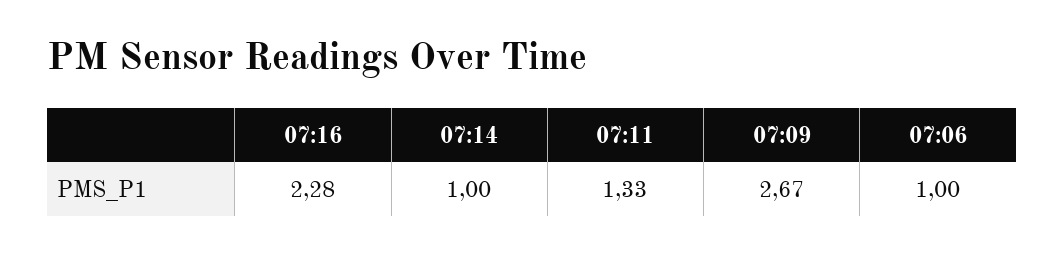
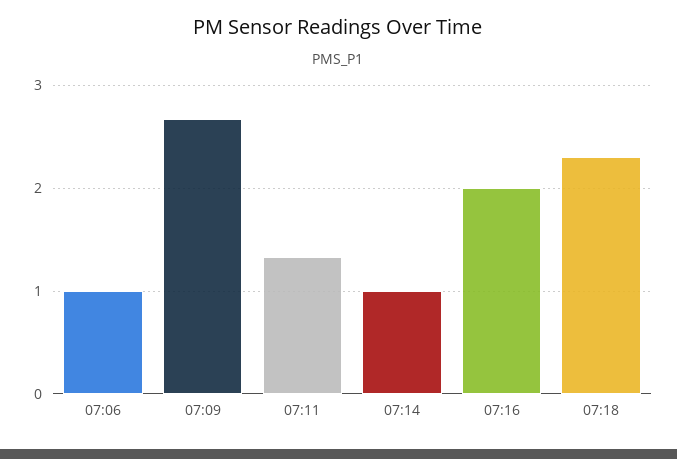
07:16: 2.28 -> 2
07:18: none -> 2.3

